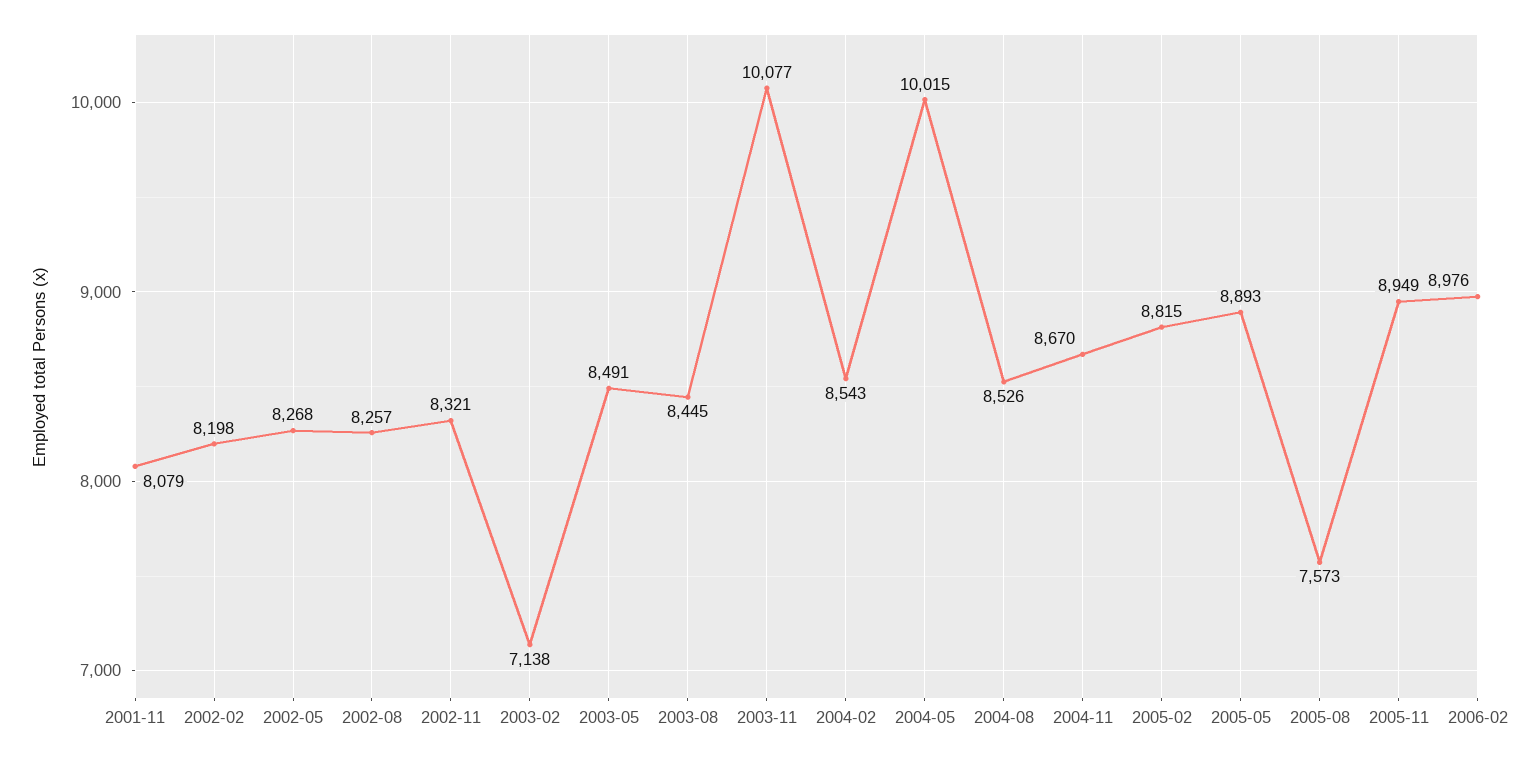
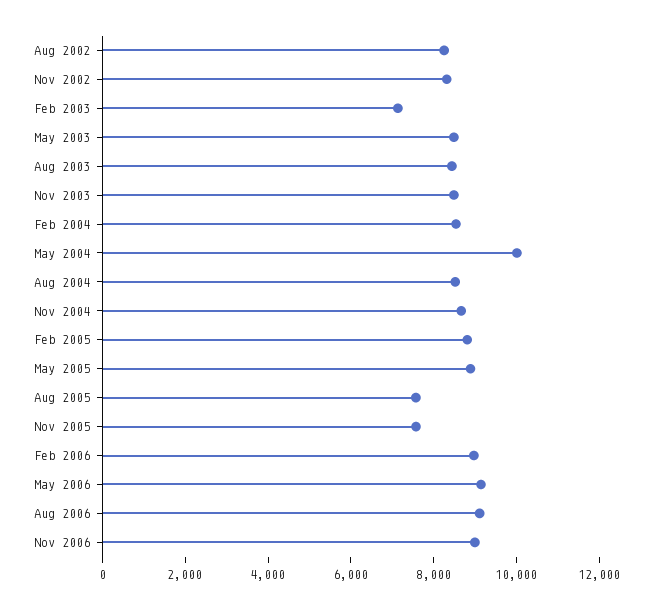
2001-11: 8079 -> none
2002-02: 8198 -> none
2002-05: 8268 -> none
2003-11: 10077 -> 8500
2005-11: 8949 -> 7500
May 2006: none -> 9000
Aug 2006: none -> 9000
Nov 2006: none -> 9000

